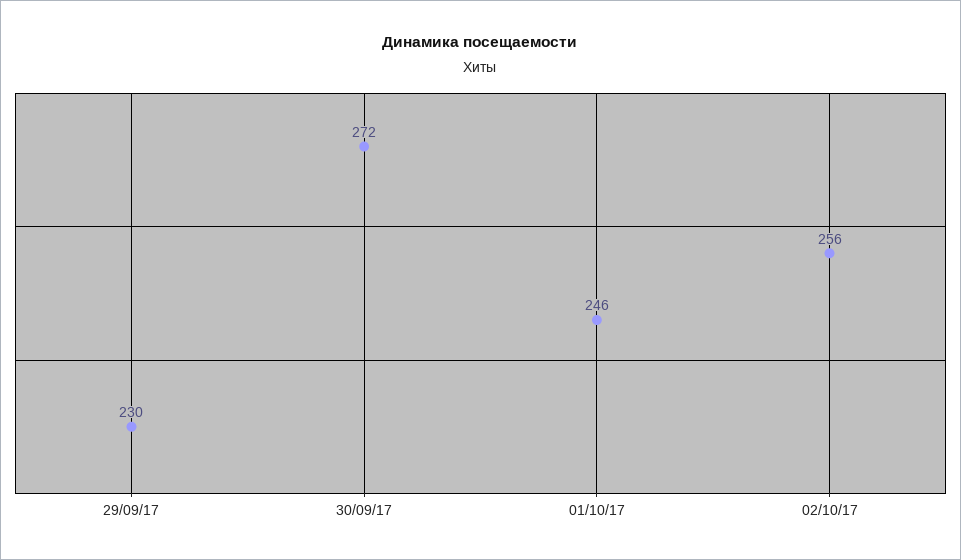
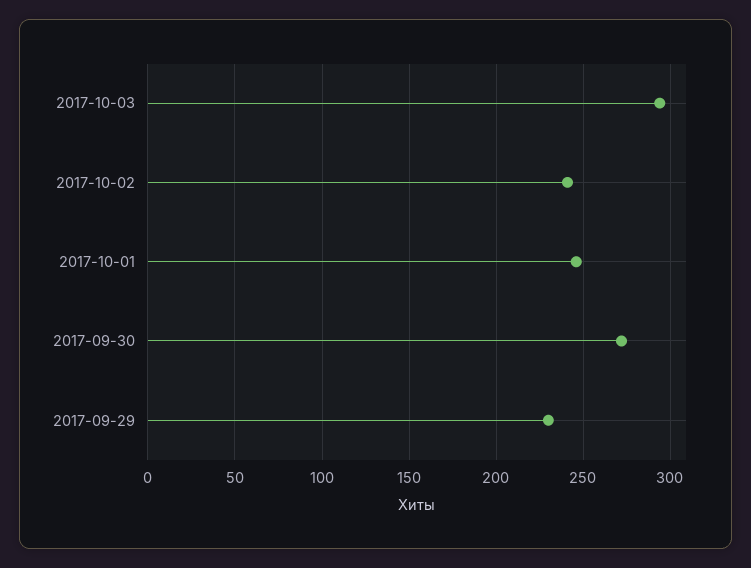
02/10/17: 256 -> 240
2017-10-03: none -> 295

